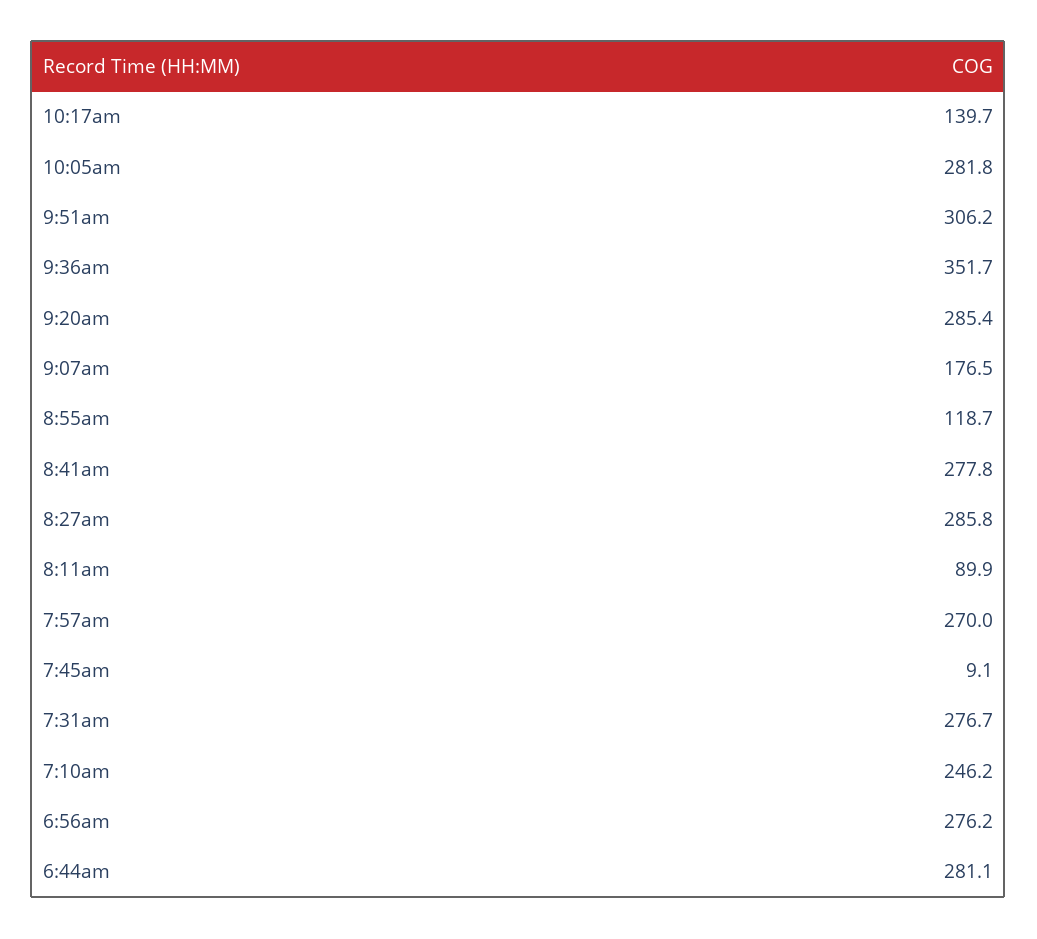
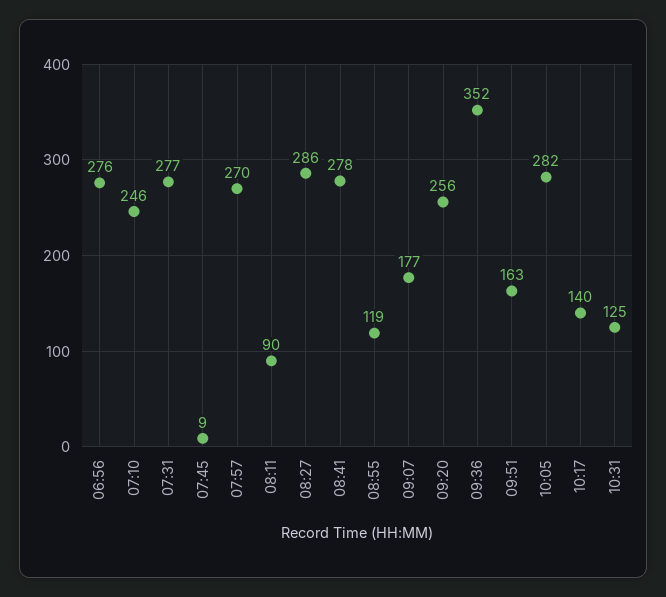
9:51am: 306.2 -> 163
9:20am: 285.4 -> 256
6:44am: 281.1 -> none
10:31: none -> 125

